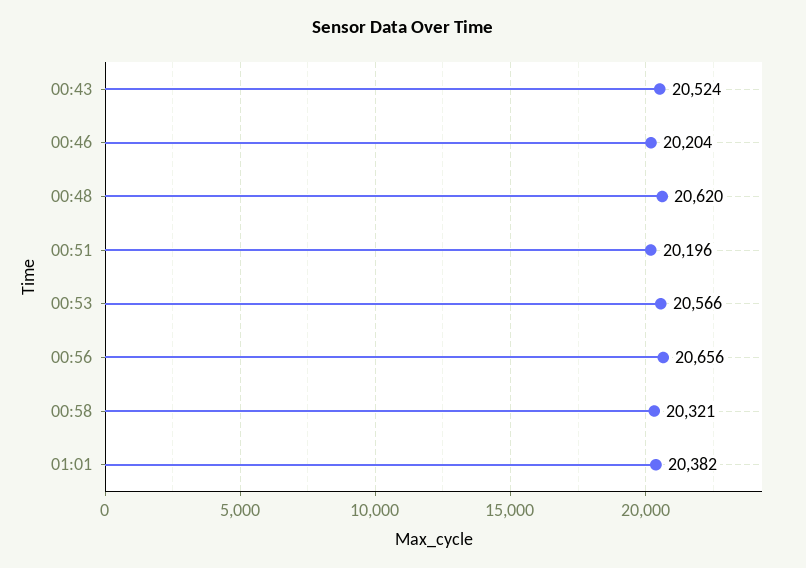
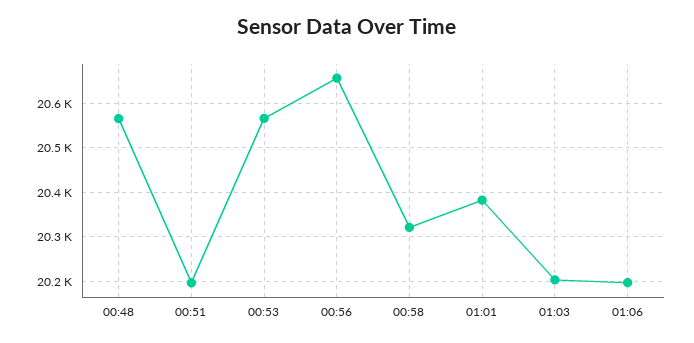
00:43: 20524 -> none
00:46: 20204 -> none
00:48: 20620 -> 20560
01:03: none -> 20200
01:06: none -> 20200

